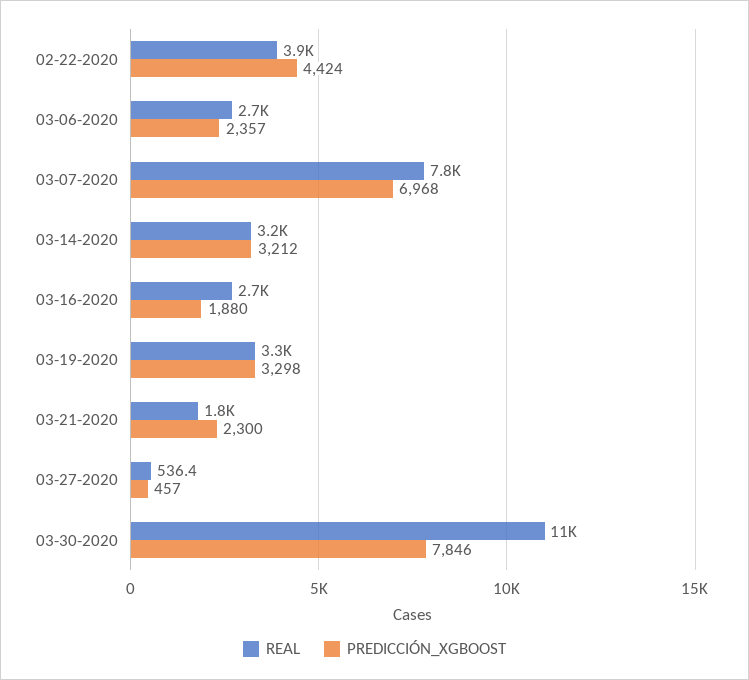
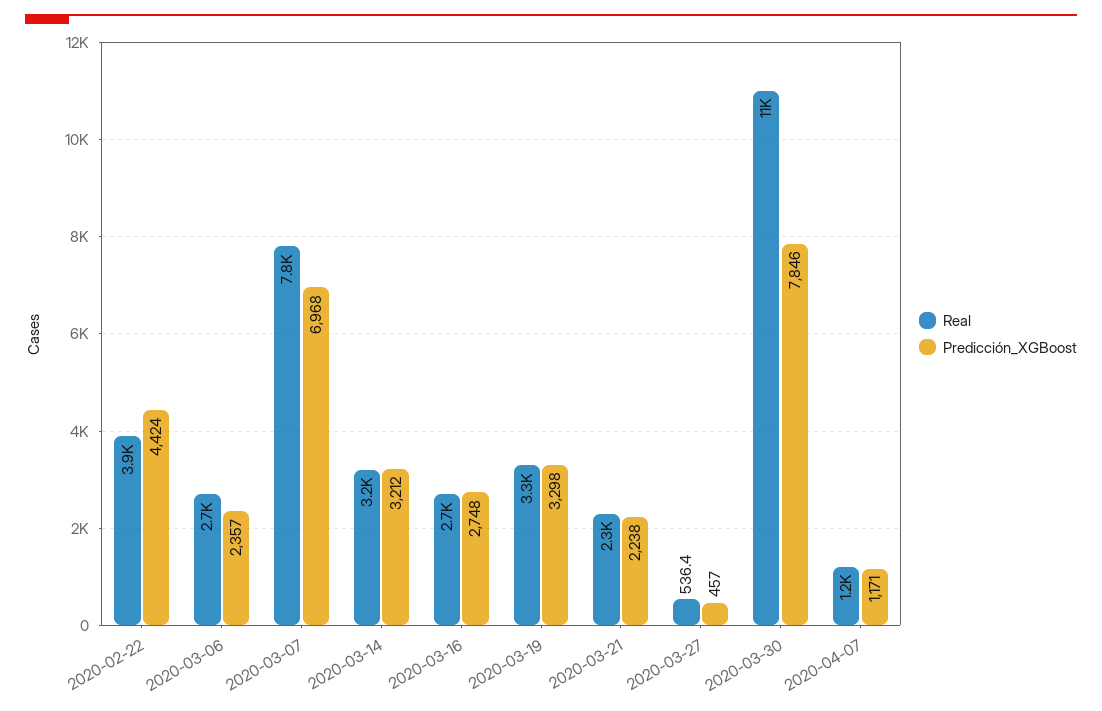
PREDICCIÓN_XGBOOST, 03-16-2020: 1880 -> 2748
REAL, 03-21-2020: 1800 -> 2300
PREDICCIÓN_XGBOOST, 03-21-2020: 2300 -> 2238
REAL, 2020-04-07: none -> 1200
PREDICCIÓN_XGBOOST, 2020-04-07: none -> 1171

